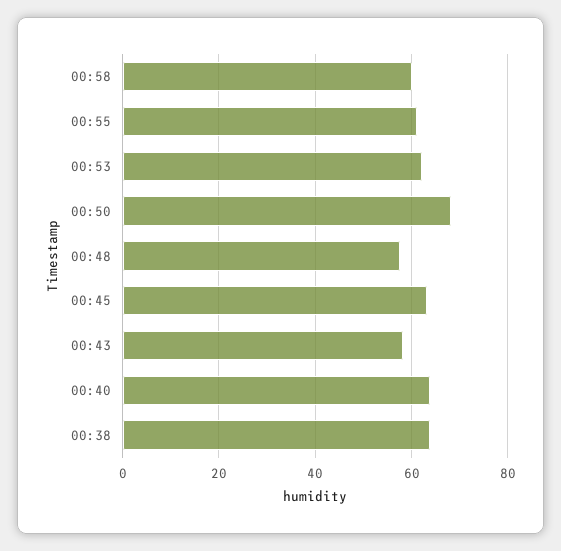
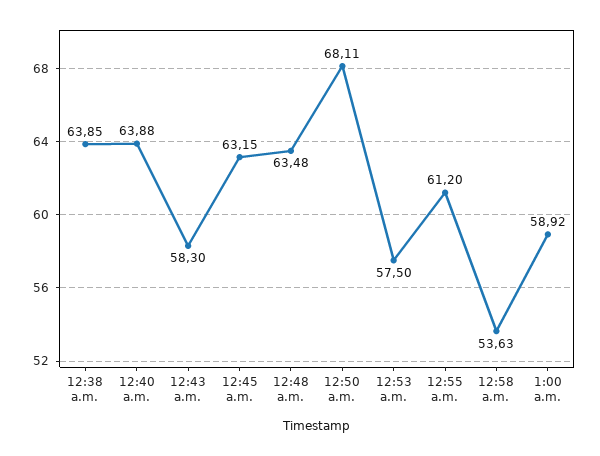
00:58: 60 -> 53.63
00:53: 62 -> 57.5
00:48: 58 -> 63.48
1:00 a.m.: none -> 58.92

